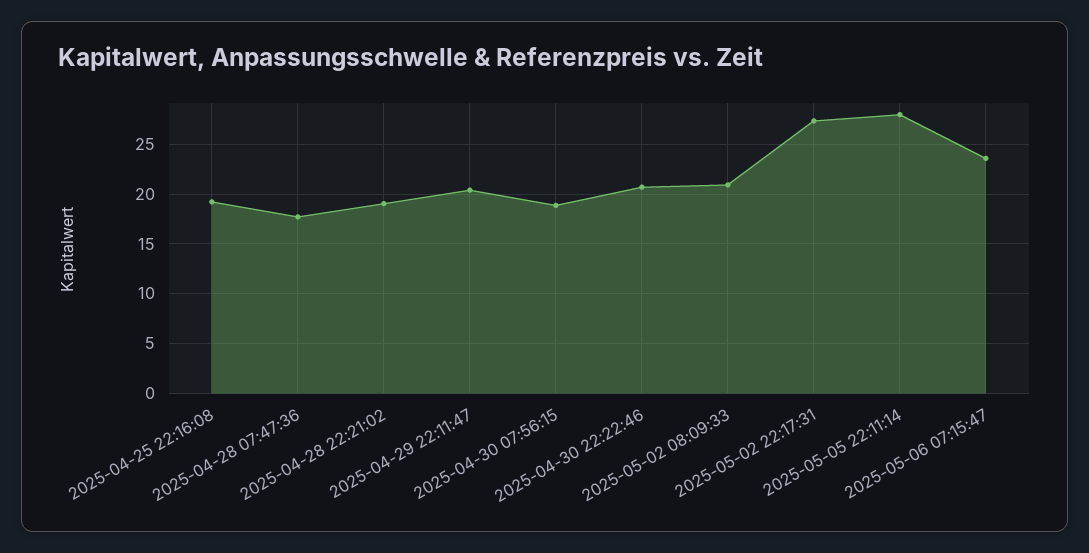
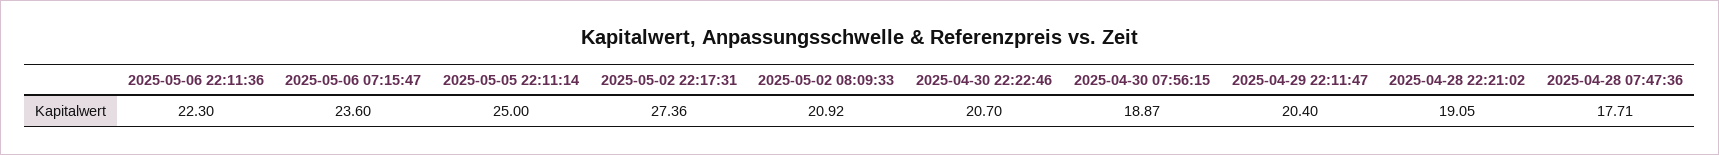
2025-04-25 22:16:08: 19 -> none
2025-05-05 22:11:14: 28 -> 25
2025-05-06 22:11:36: none -> 22.3

